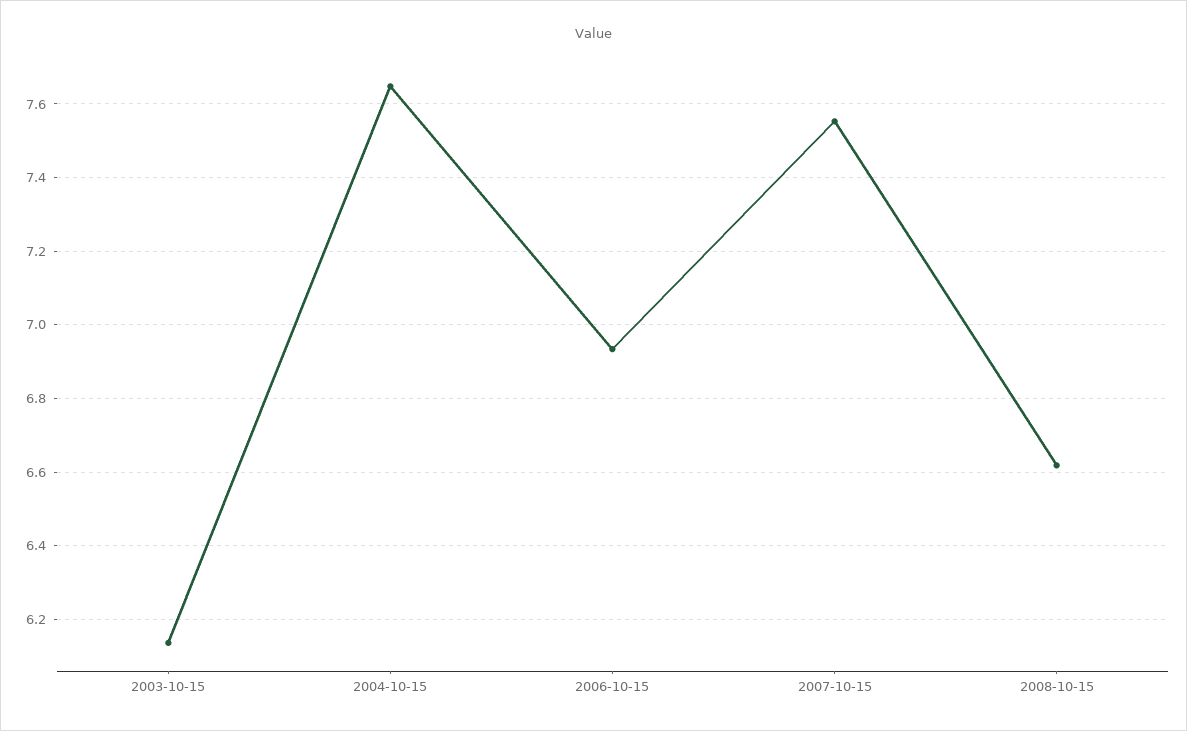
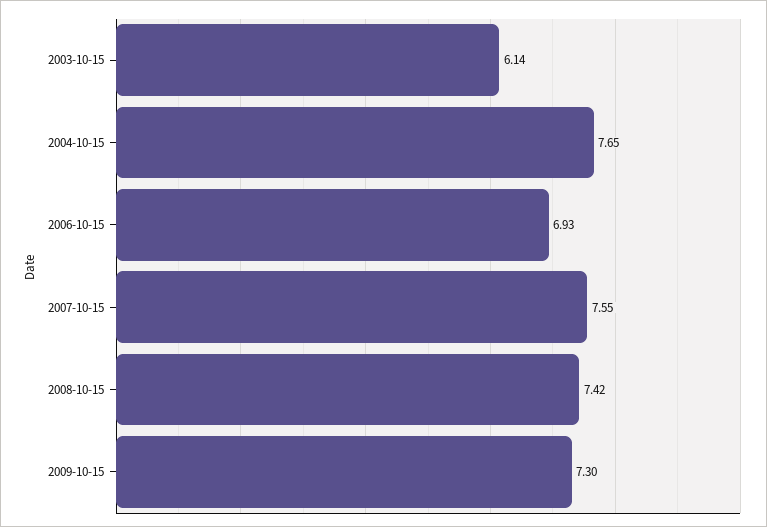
2008-10-15: 6.62 -> 7.42
2009-10-15: none -> 7.3

